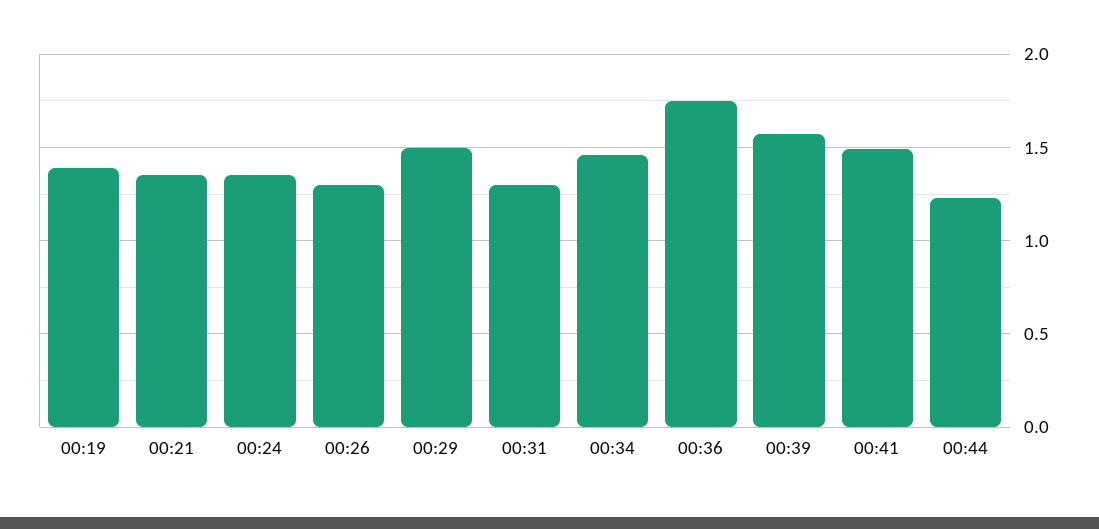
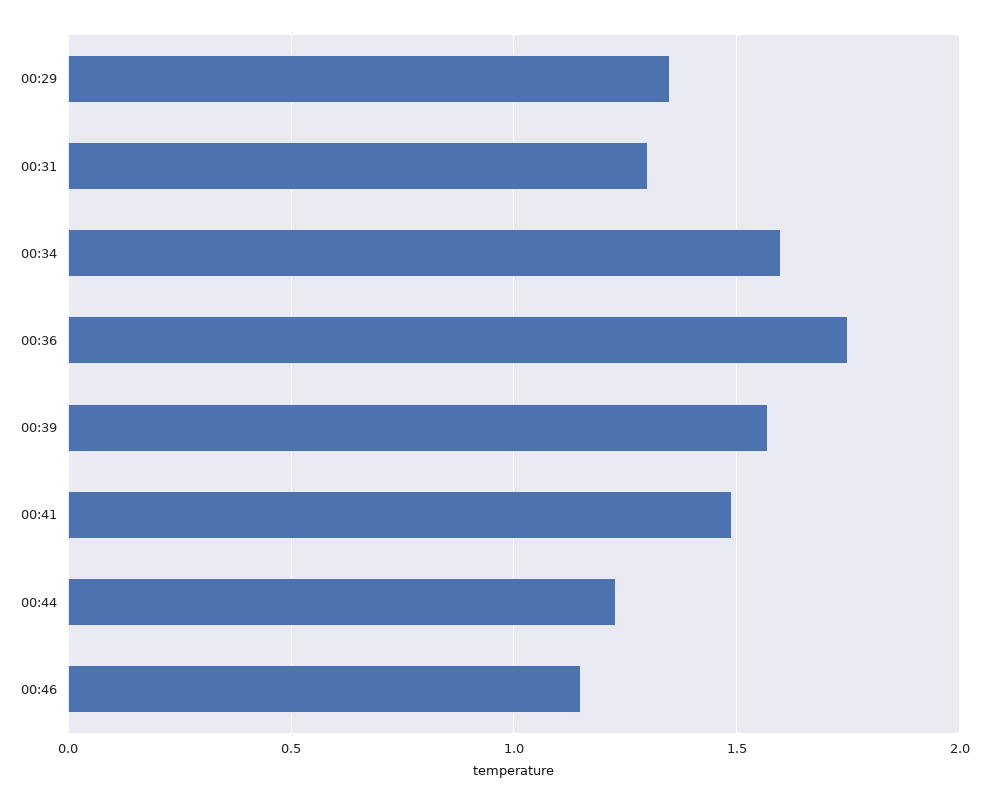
00:19: 1.4 -> none
00:21: 1.35 -> none
00:24: 1.35 -> none
00:26: 1.3 -> none
00:29: 1.5 -> 1.35
00:34: 1.45 -> 1.6
00:46: none -> 1.15

